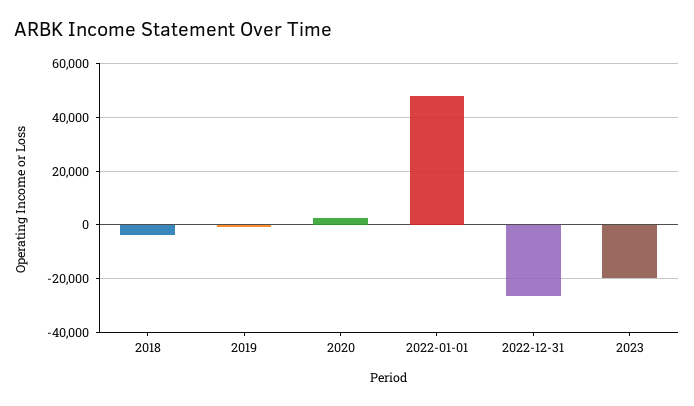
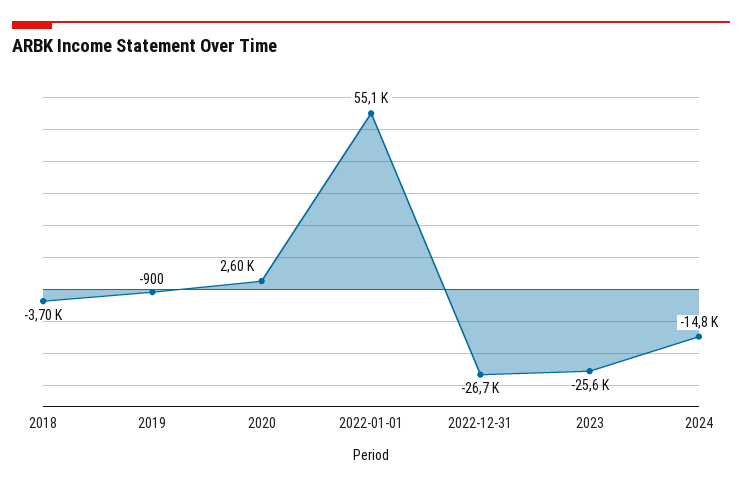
2022-01-01: 47500 -> 55100
2023: -20000 -> -25600
2024: none -> -14800

